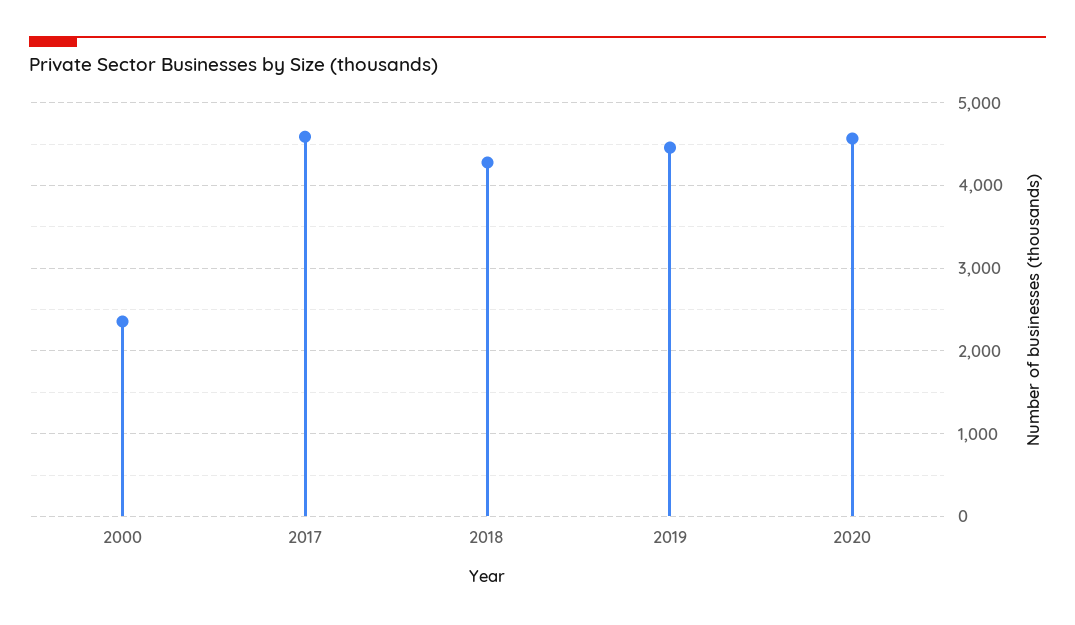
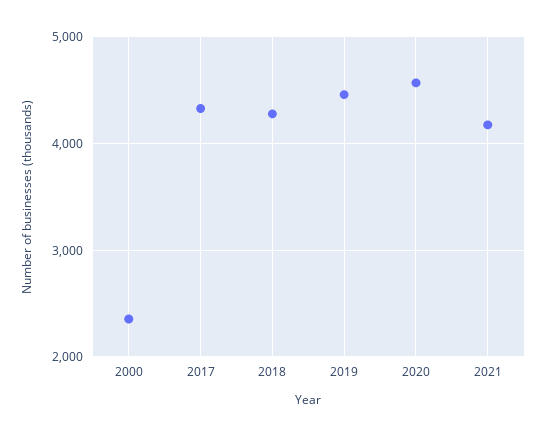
2017: 4600 -> 4300
2021: none -> 4200

